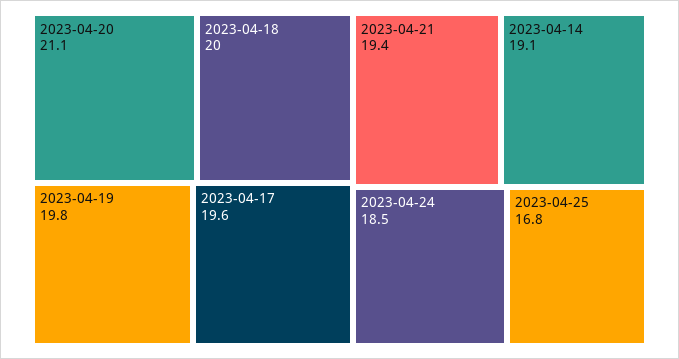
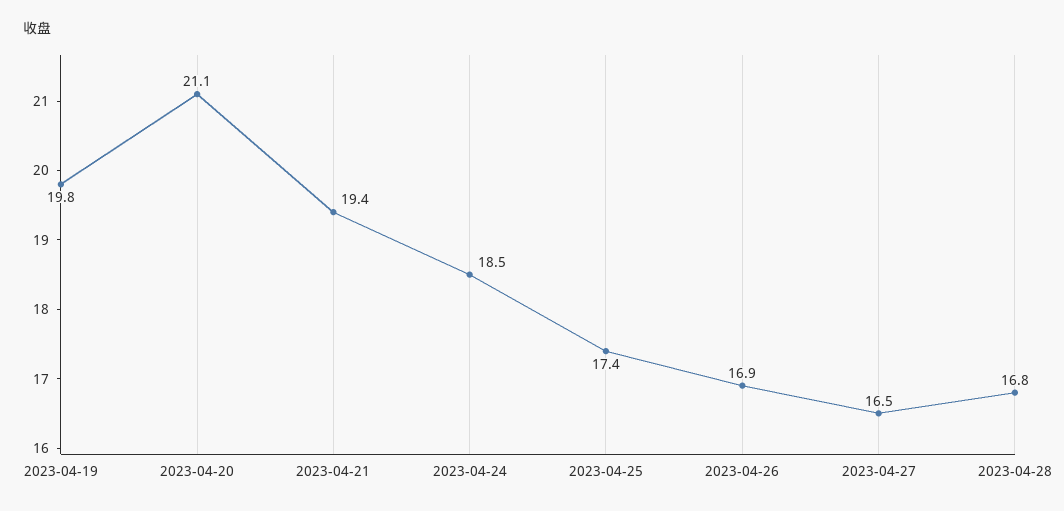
2023-04-18: 20 -> none
2023-04-17: 19.6 -> none
2023-04-14: 19.1 -> none
2023-04-25: 16.8 -> 17.4
2023-04-26: none -> 16.9
2023-04-27: none -> 16.5
2023-04-28: none -> 16.8

